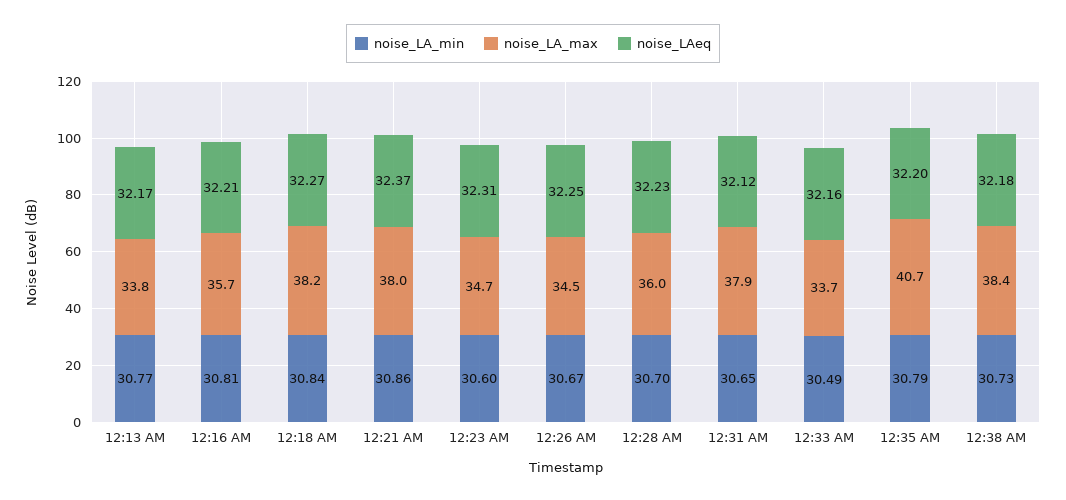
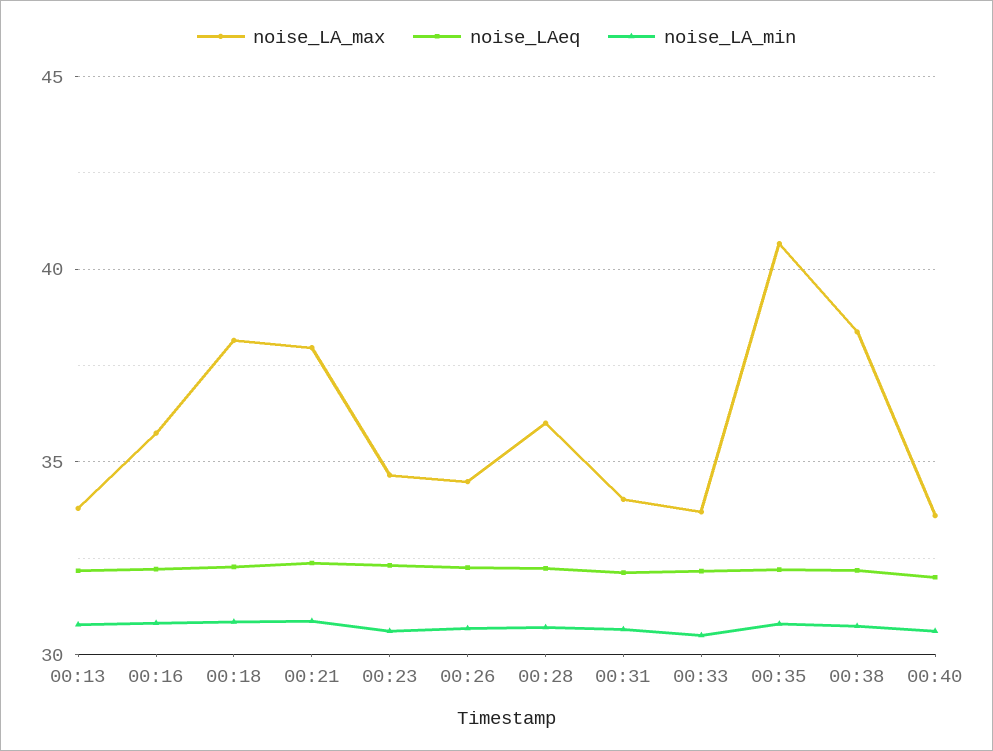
noise_LA_max, 12:31 AM: 37.9 -> 34
noise_LA_max, 00:40: none -> 33.5
noise_LAeq, 00:40: none -> 32
noise_LA_min, 00:40: none -> 30.5

